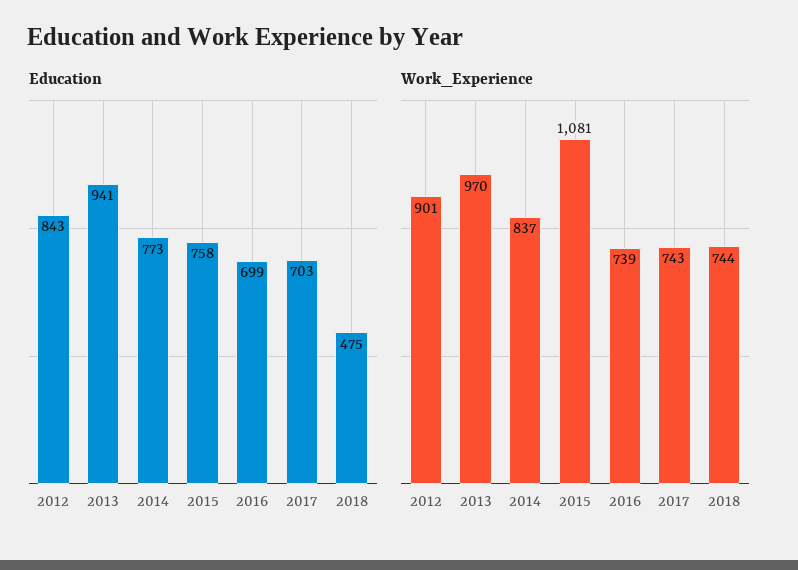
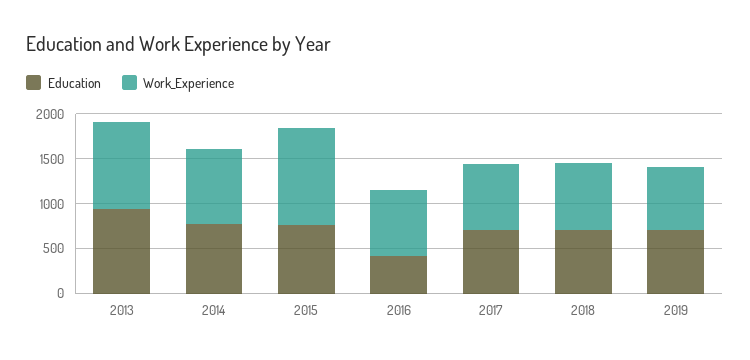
Education, 2012: 843 -> none
Education, 2016: 699 -> 400
Education, 2018: 475 -> 700
Work_Experience, 2012: 901 -> none
Education, 2019: none -> 700
Work_Experience, 2019: none -> 700

